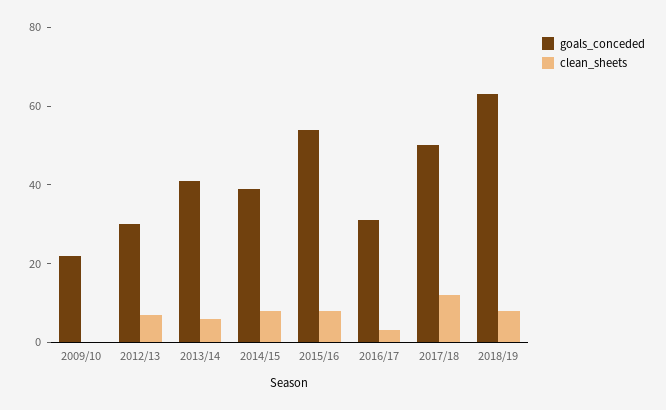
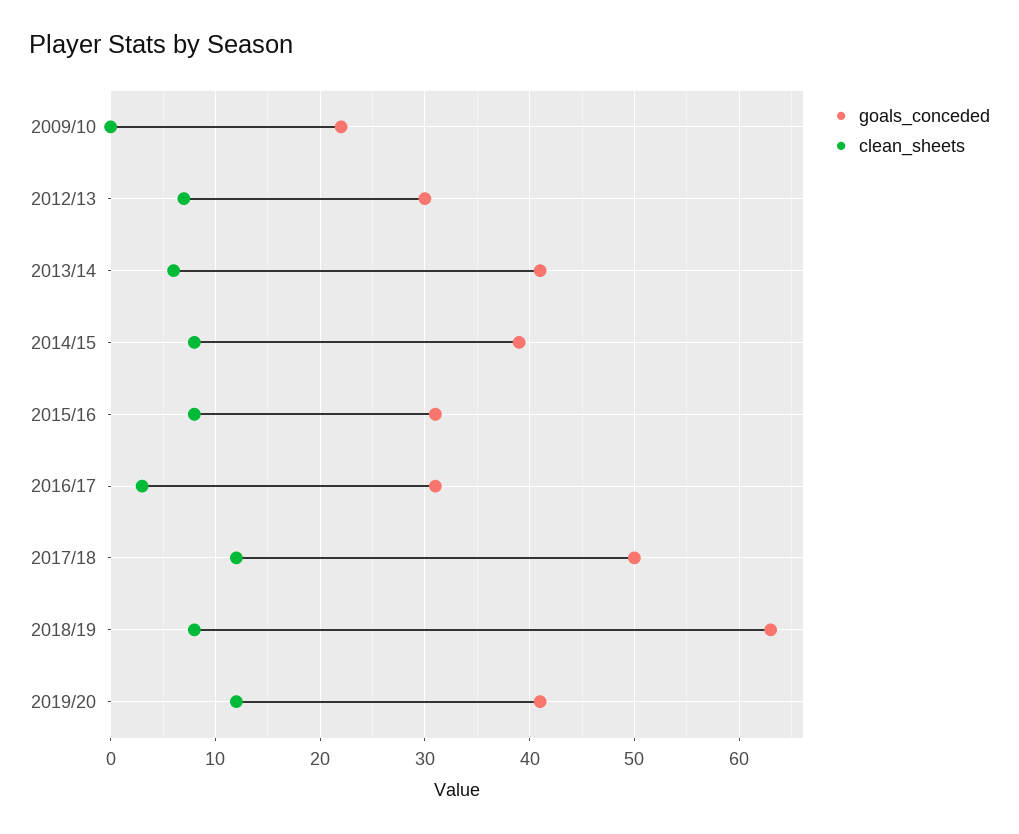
goals_conceded, 2015/16: 55 -> 31
goals_conceded, 2019/20: none -> 41
clean_sheets, 2019/20: none -> 12

